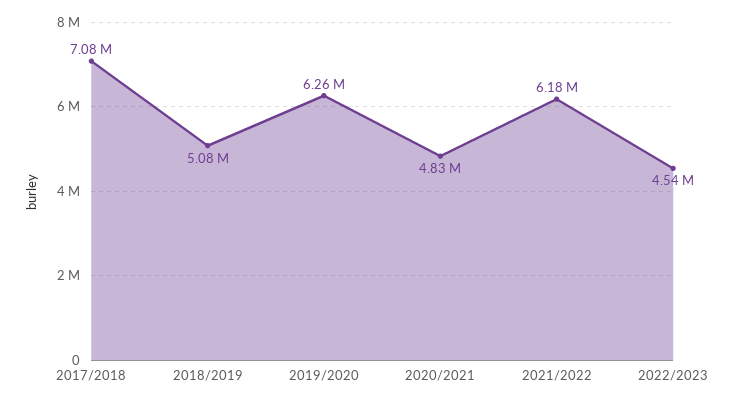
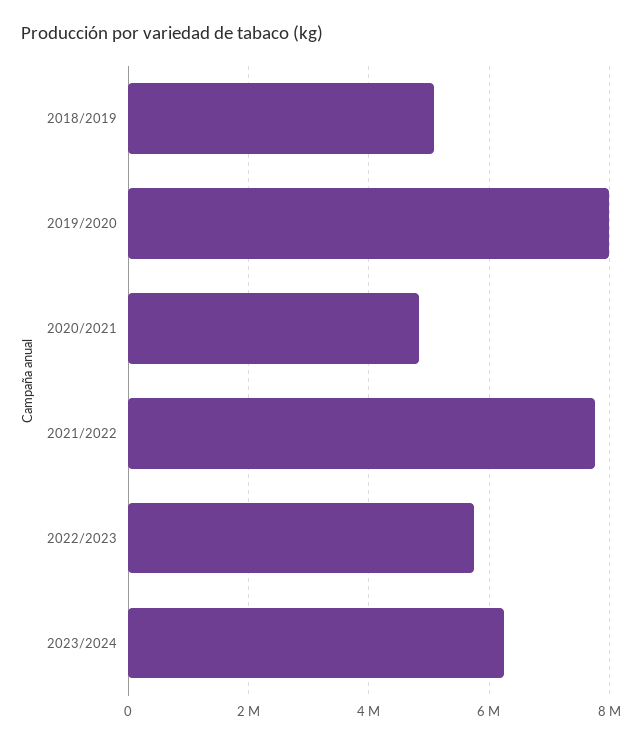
2017/2018: 7080000 -> none
2019/2020: 6260000 -> 8000000
2021/2022: 6180000 -> 7800000
2022/2023: 4540000 -> 5800000
2023/2024: none -> 6200000

